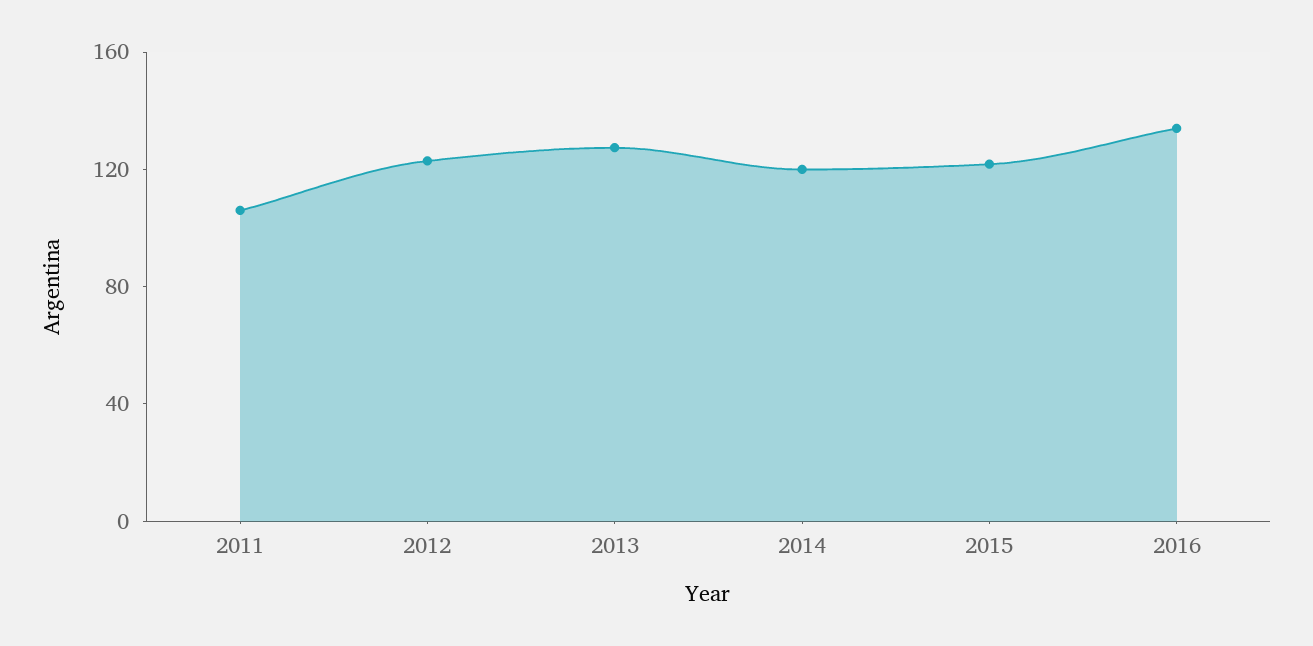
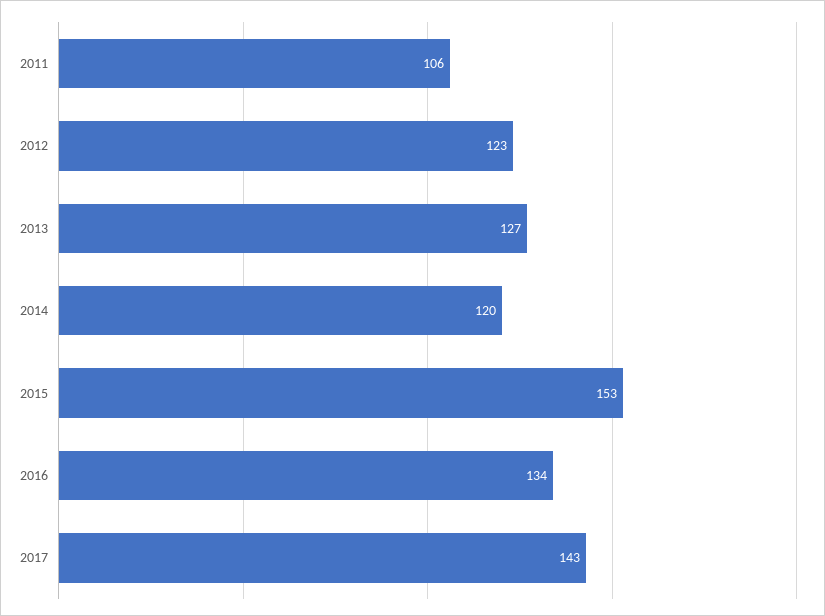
2015: 120 -> 153
2017: none -> 143

